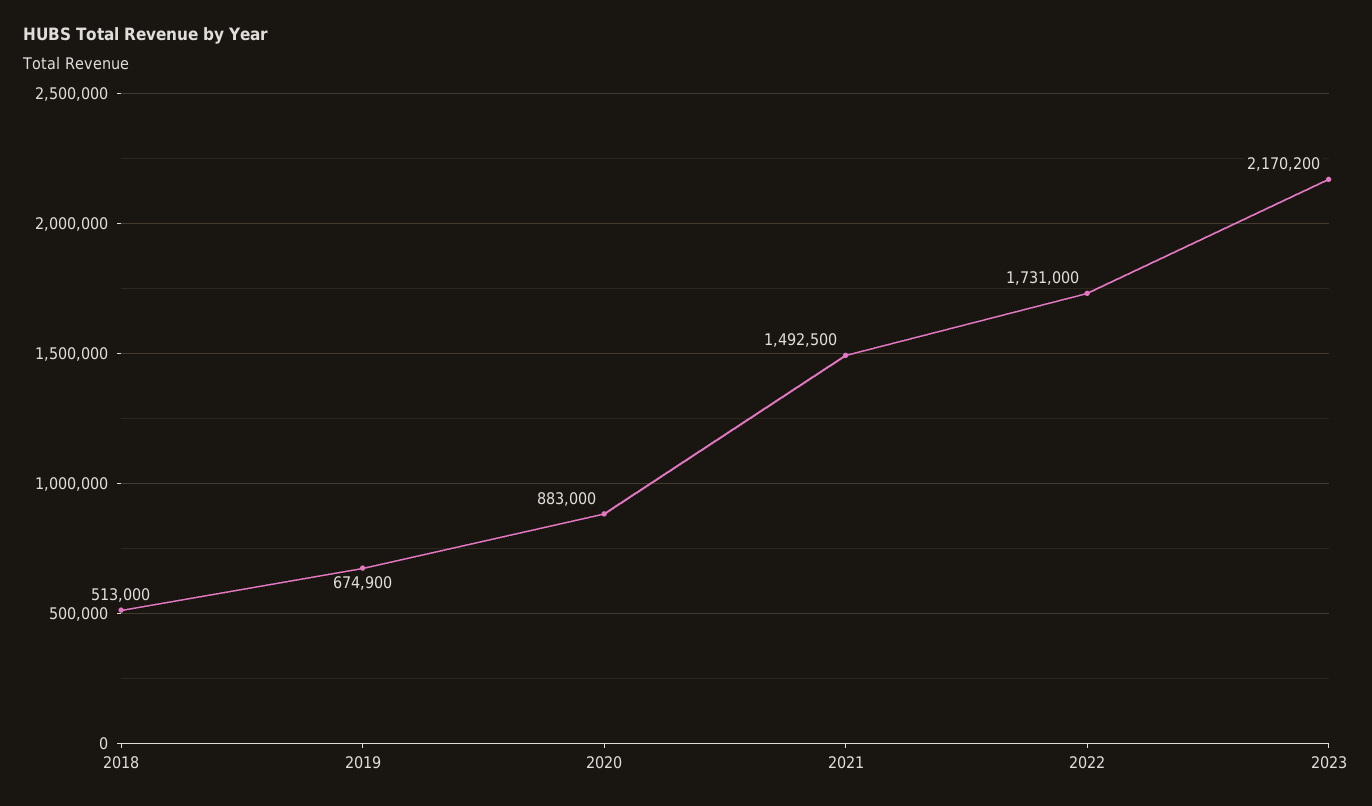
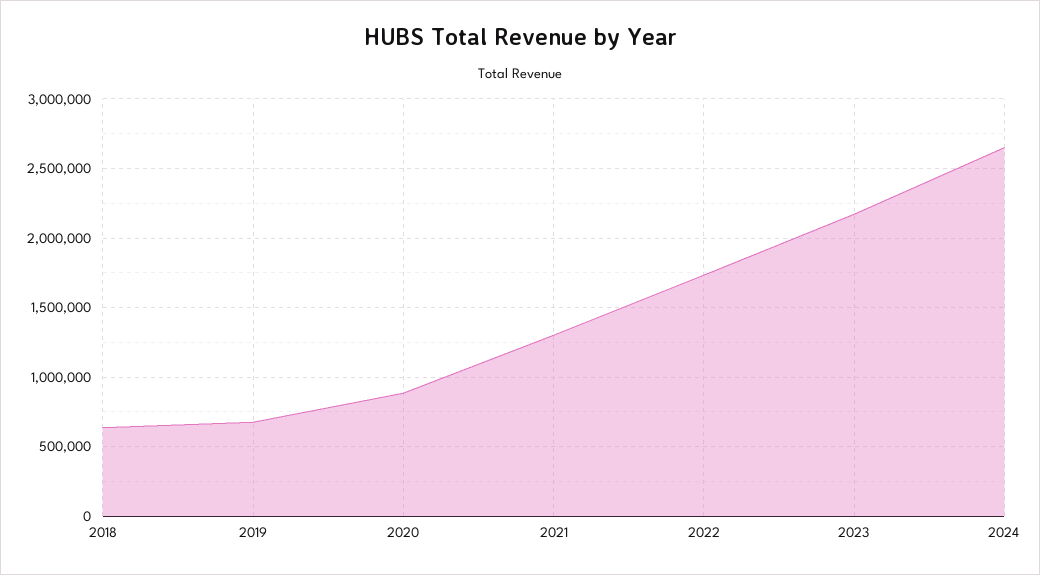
2018: 513000 -> 650000
2021: 1492500 -> 1300000
2024: none -> 2650000

